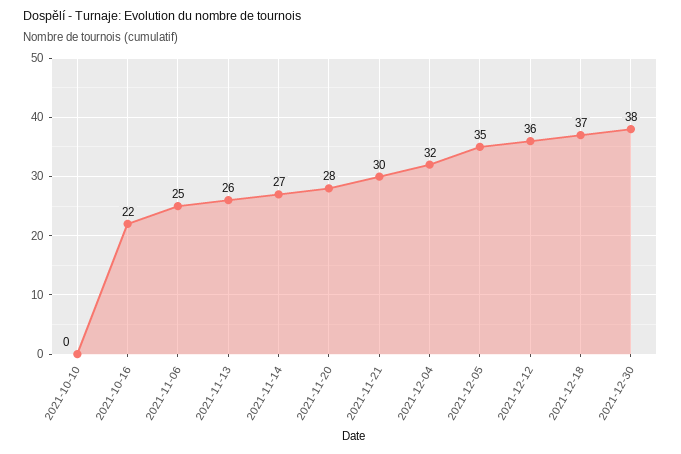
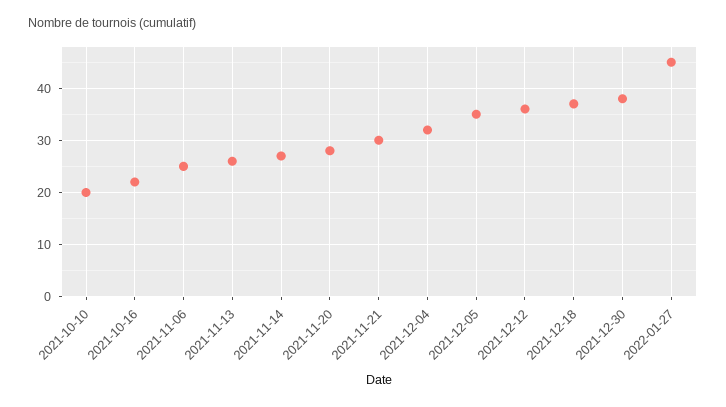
2021-10-10: 0 -> 20
2022-01-27: none -> 45

